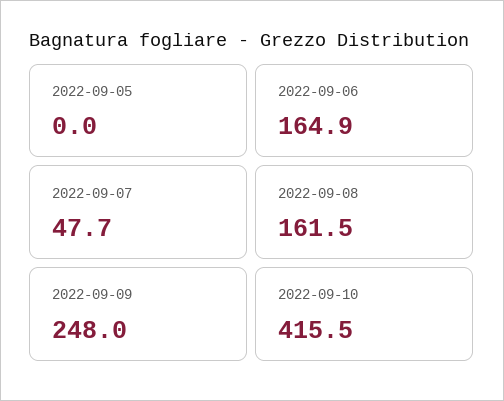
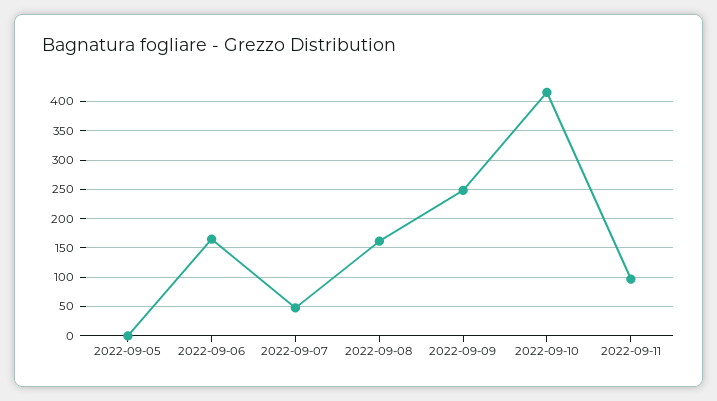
2022-09-11: none -> 100

